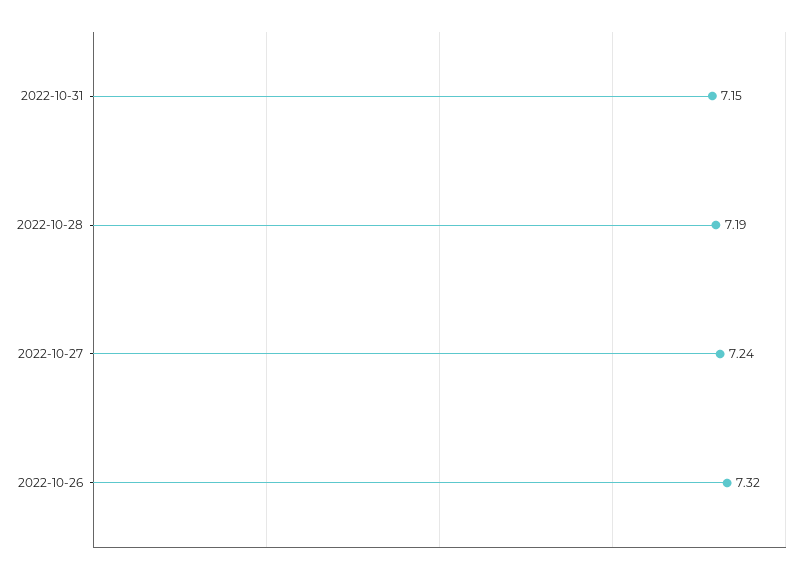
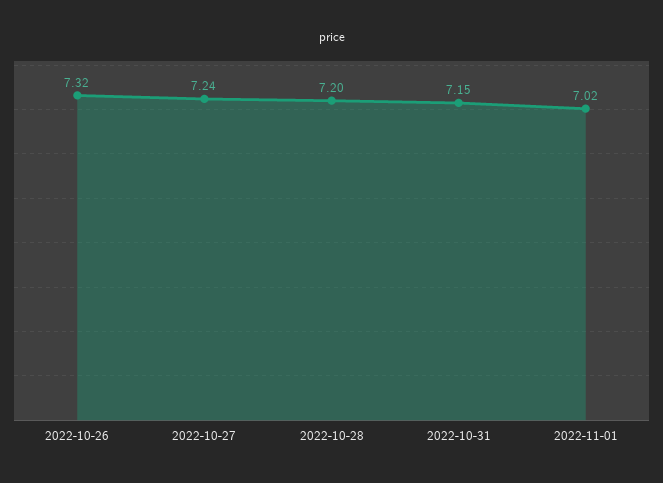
2022-10-28: 7.19 -> 7.2
2022-11-01: none -> 7.02

